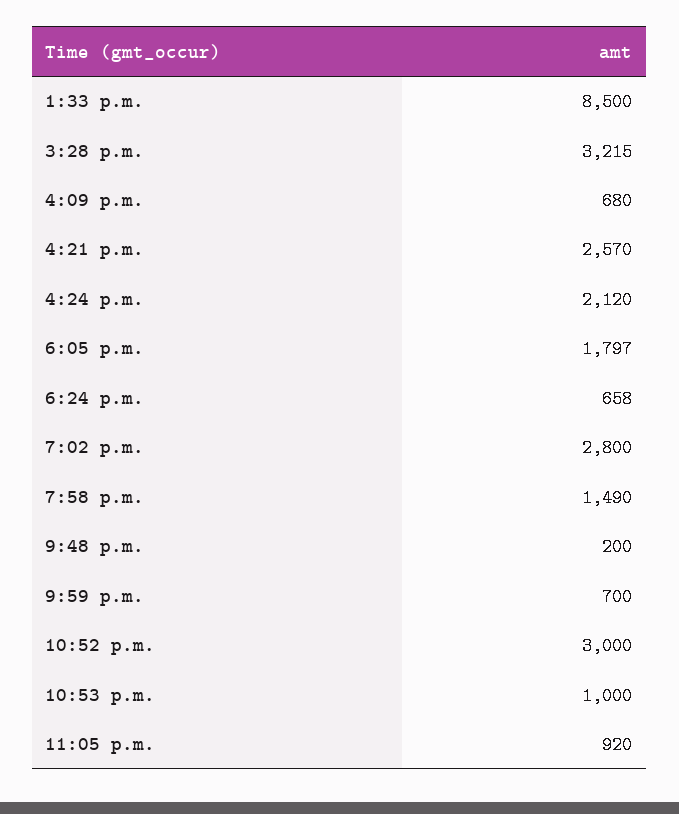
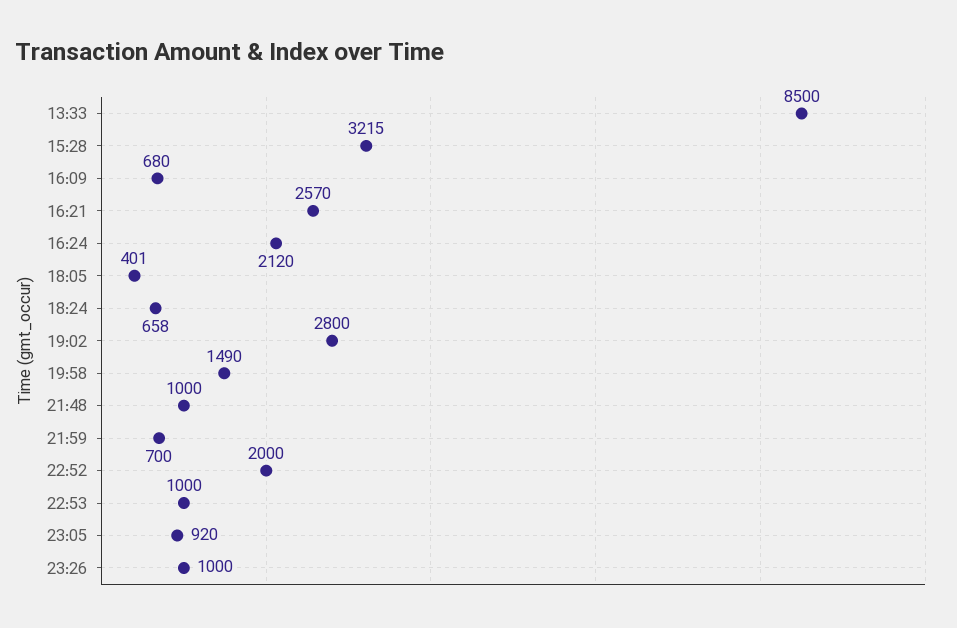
6:05 p.m.: 1797 -> 401
9:48 p.m.: 200 -> 1000
10:52 p.m.: 3000 -> 2000
23:26: none -> 1000

